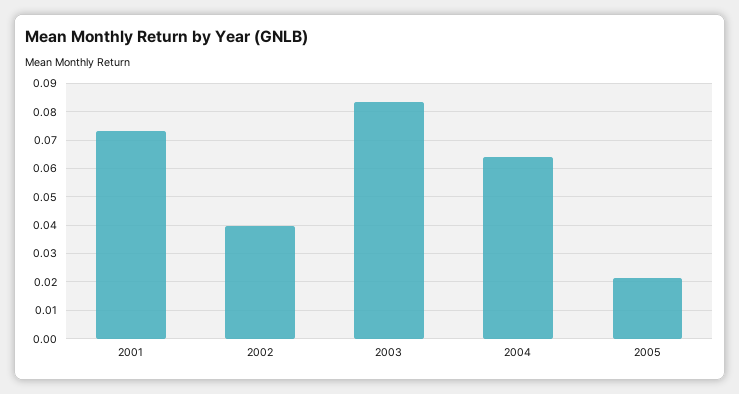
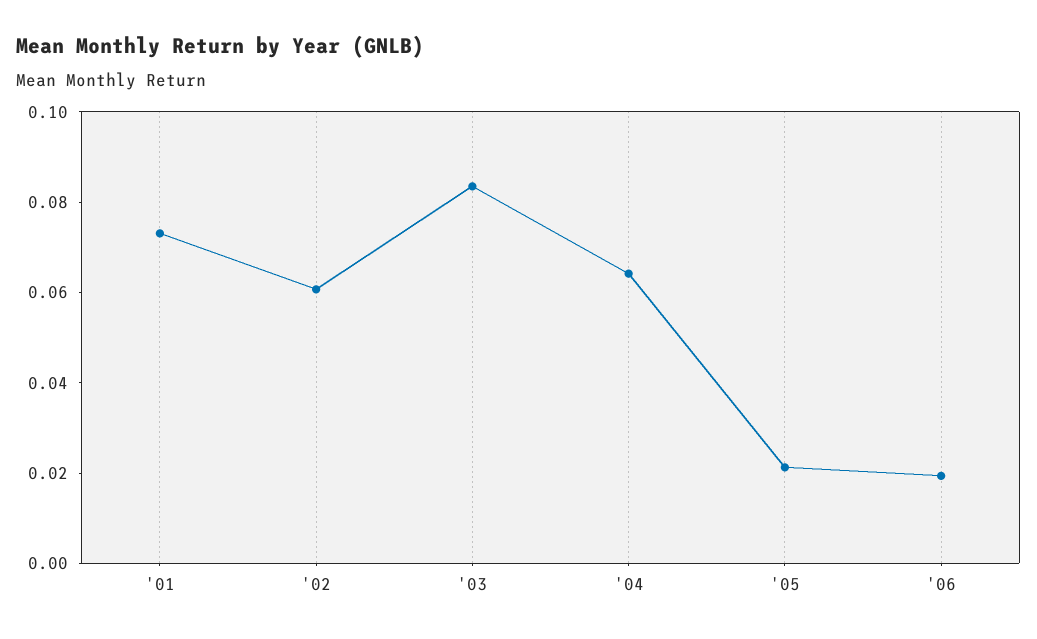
2002: 0.04 -> 0.06
'06: none -> 0.02

